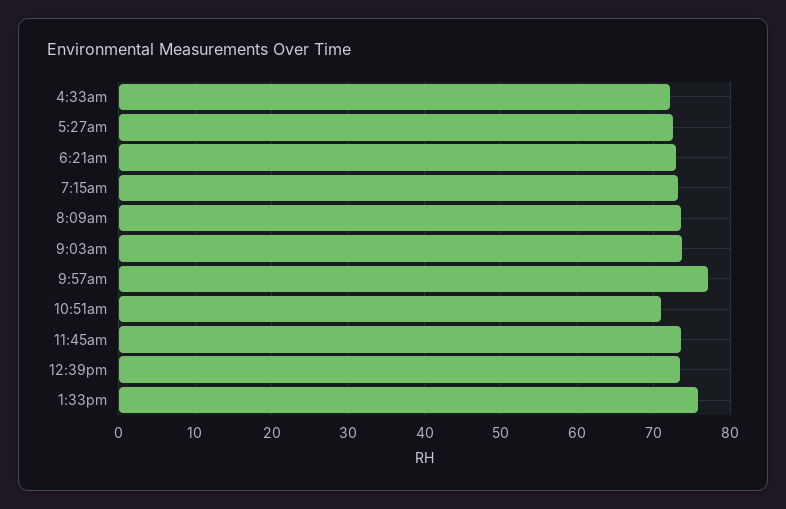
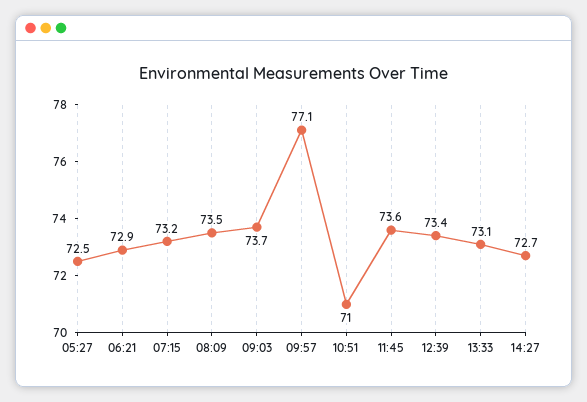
4:33am: 72 -> none
1:33pm: 76 -> 73.1
14:27: none -> 72.7

